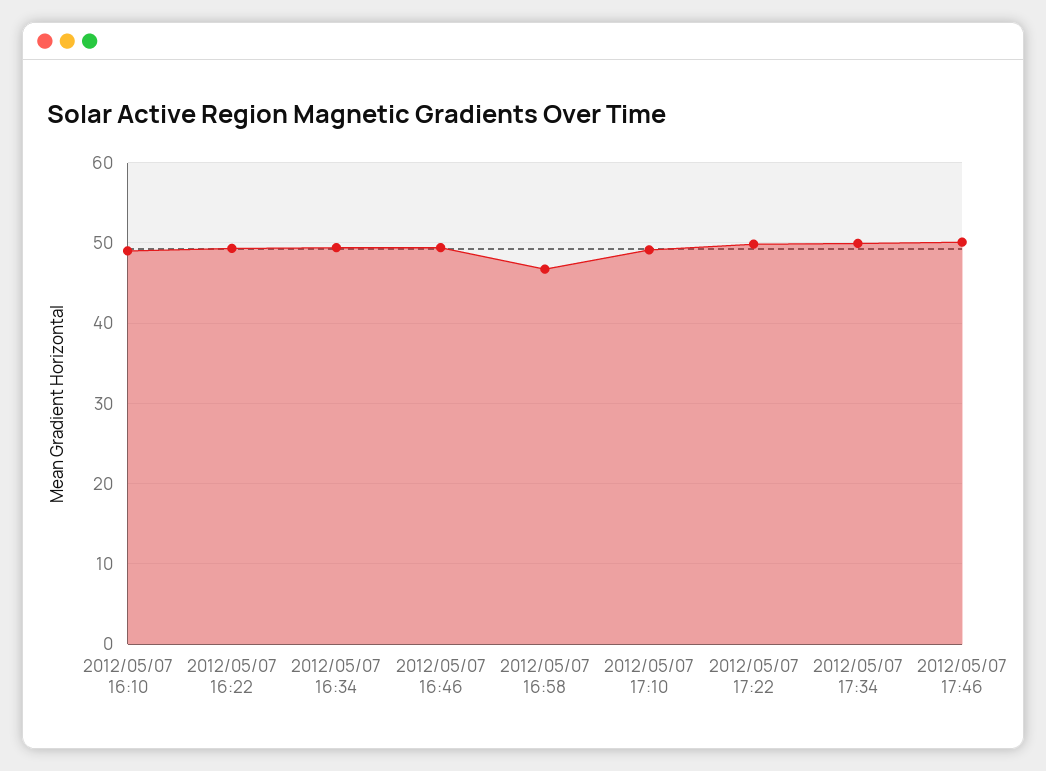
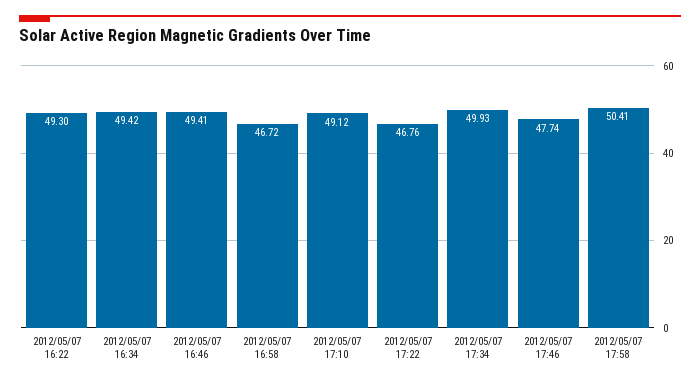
2012/05/07 16:10: 49 -> none
2012/05/07 17:22: 50 -> 46.76
2012/05/07 17:46: 50 -> 47.74
2012/05/07 17:58: none -> 50.41

